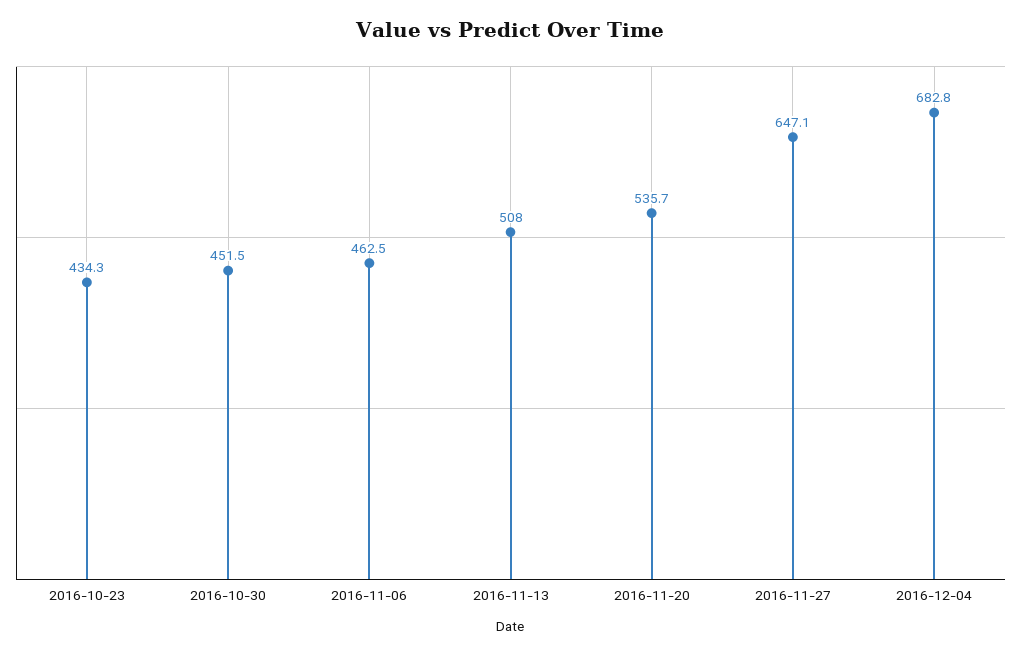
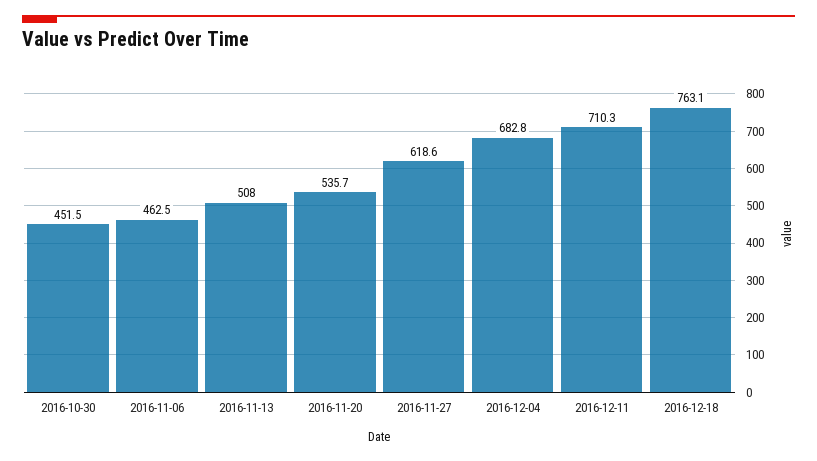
2016-10-23: 434.3 -> none
2016-11-27: 647.1 -> 618.6
2016-12-11: none -> 710.3
2016-12-18: none -> 763.1

